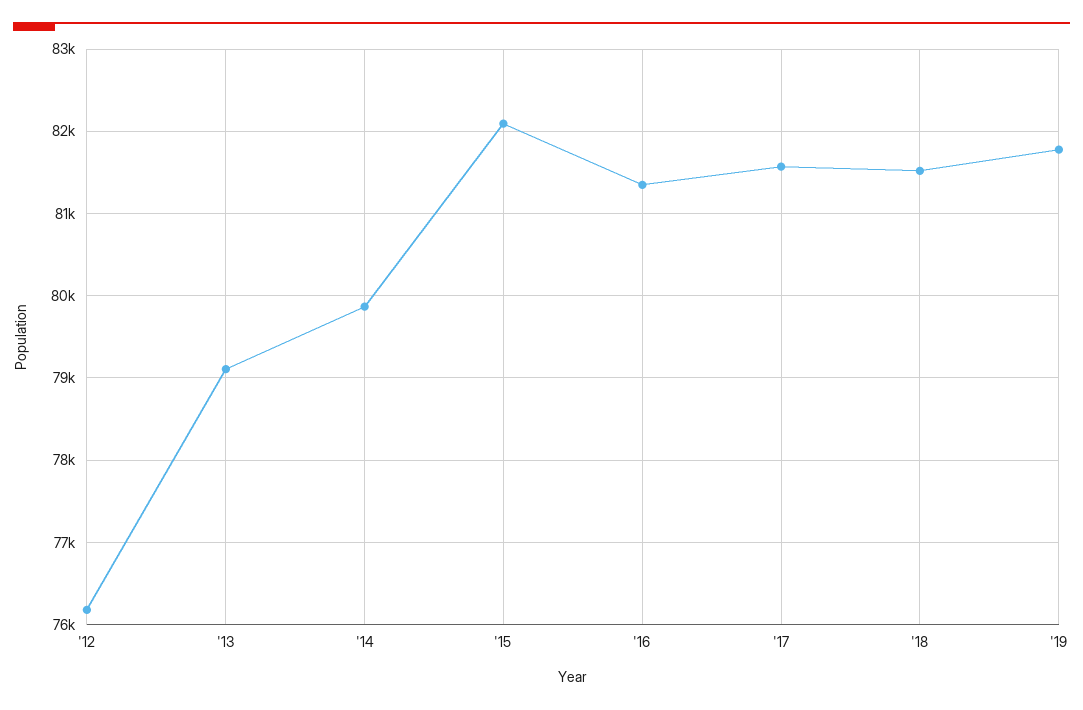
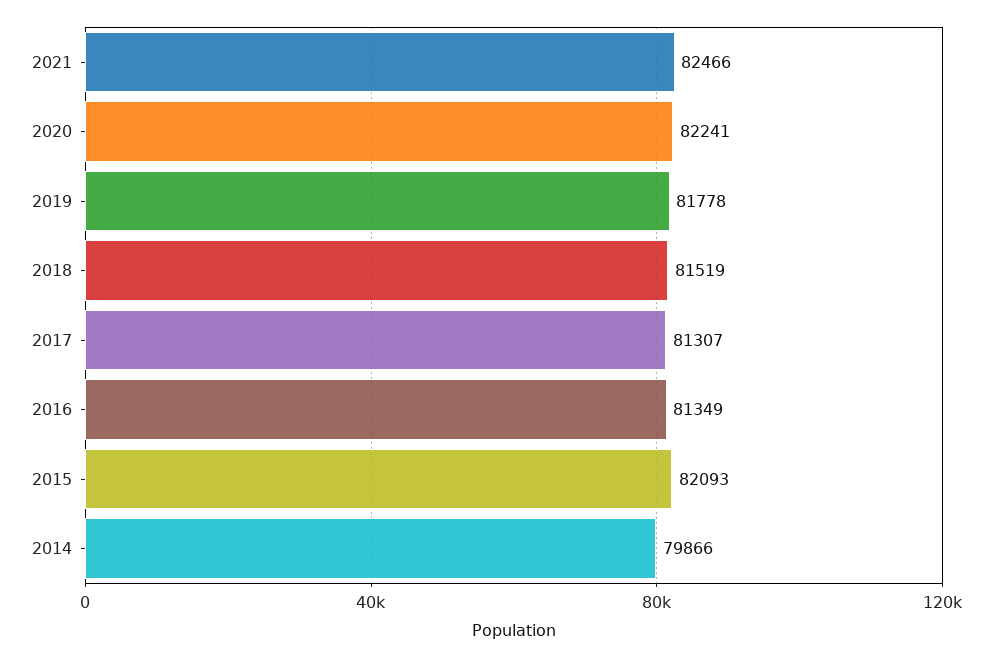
'12: 76200 -> none
'13: 79100 -> none
'17: 81600 -> 81307
2021: none -> 82466
2020: none -> 82241

